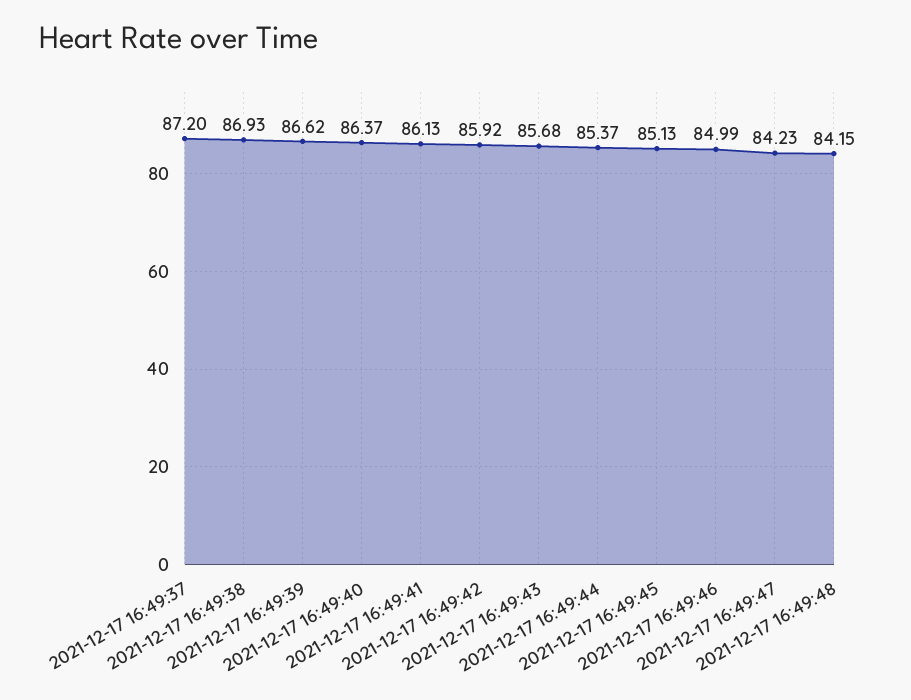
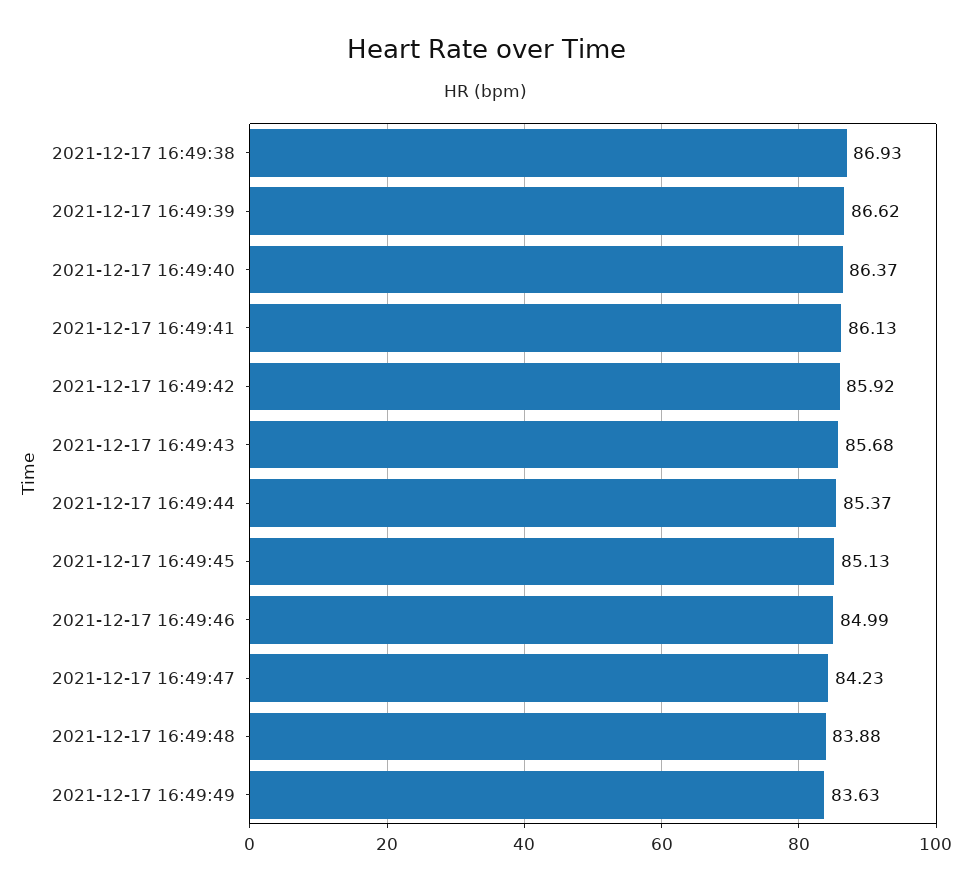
2021-12-17 16:49:37: 87.2 -> none
2021-12-17 16:49:48: 84.15 -> 83.88
2021-12-17 16:49:49: none -> 83.63

